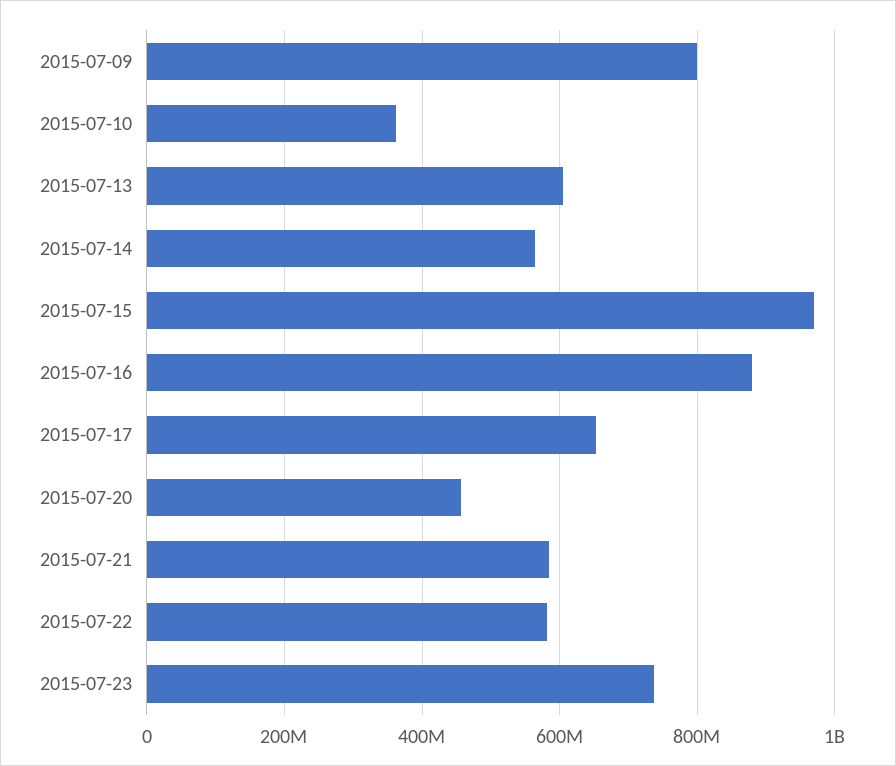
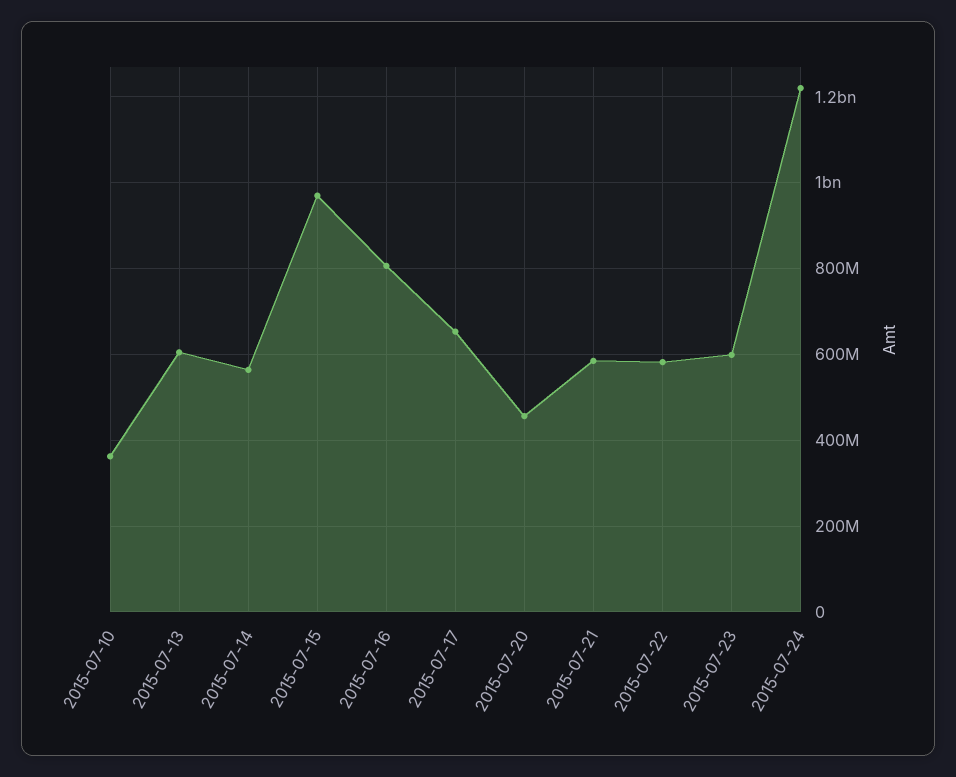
2015-07-09: 800000000 -> none
2015-07-16: 880000000 -> 800000000
2015-07-23: 740000000 -> 600000000
2015-07-24: none -> 1220000000

